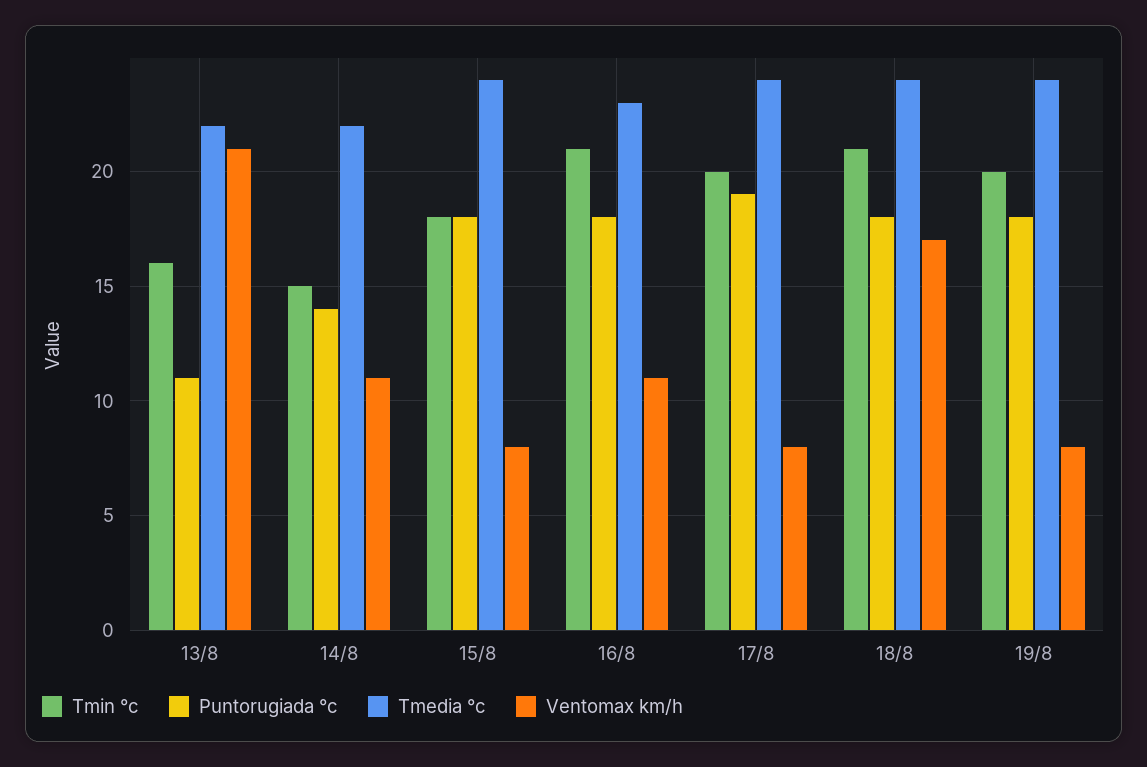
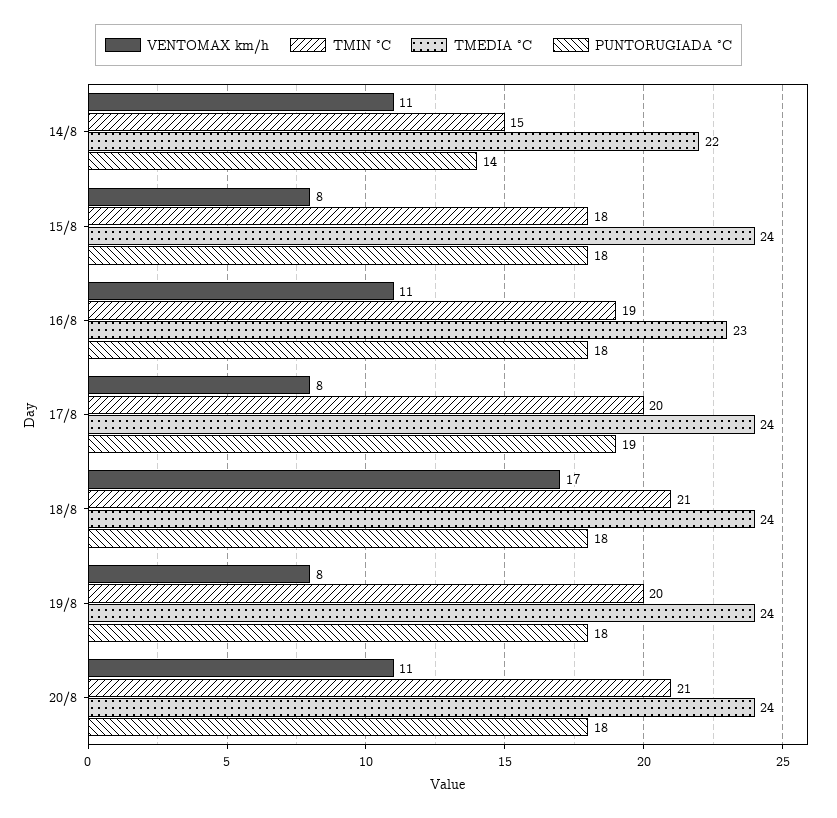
Tmin °c, 13/8: 16 -> none
Puntorugiada °c, 13/8: 11 -> none
Tmedia °c, 13/8: 22 -> none
Ventomax km/h, 13/8: 21 -> none
Tmin °c, 16/8: 21 -> 19
Ventomax km/h, 20/8: none -> 11
Tmin °c, 20/8: none -> 21
Tmedia °c, 20/8: none -> 24
Puntorugiada °c, 20/8: none -> 18

